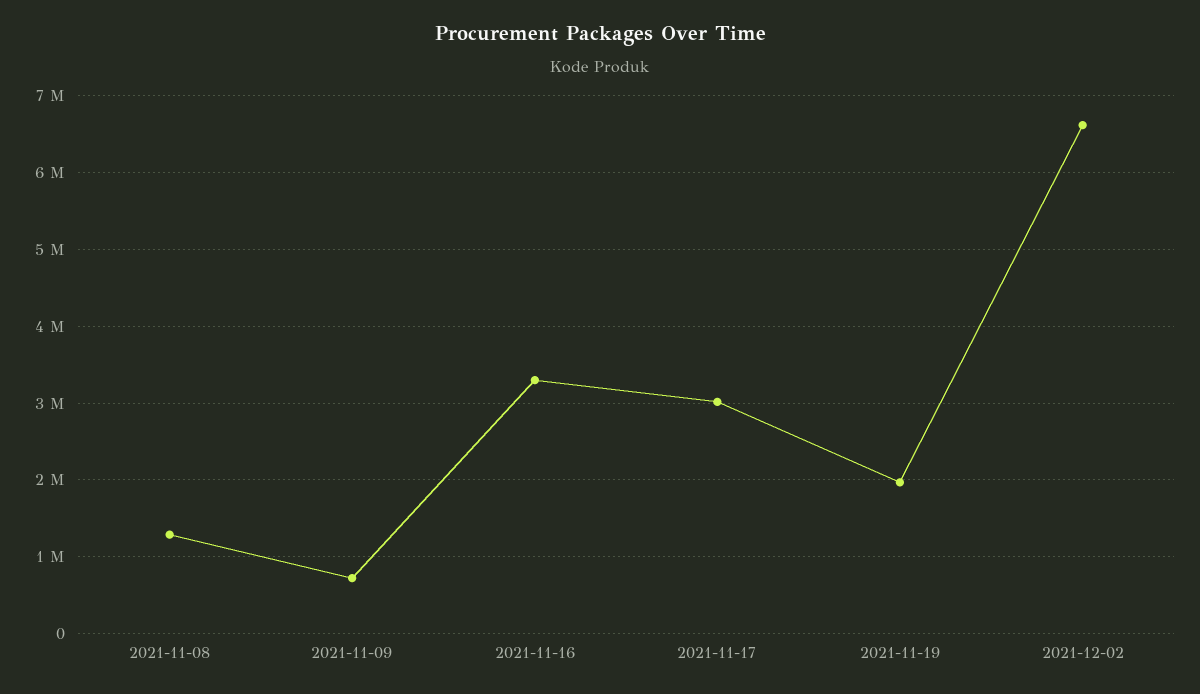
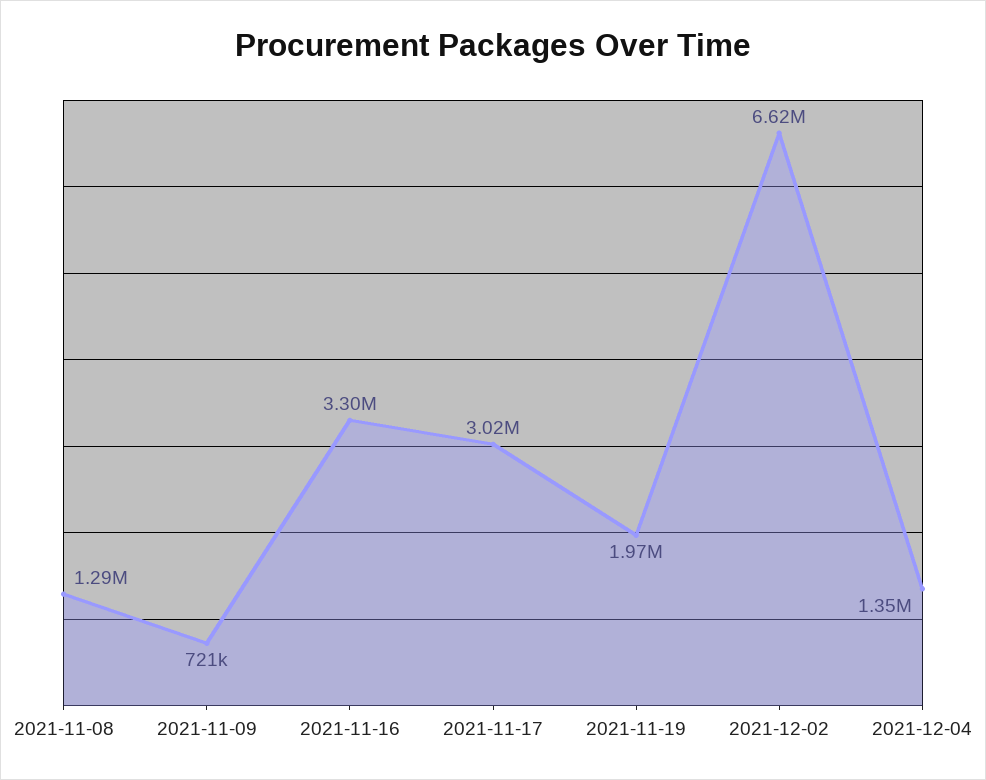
2021-12-04: none -> 1350000

